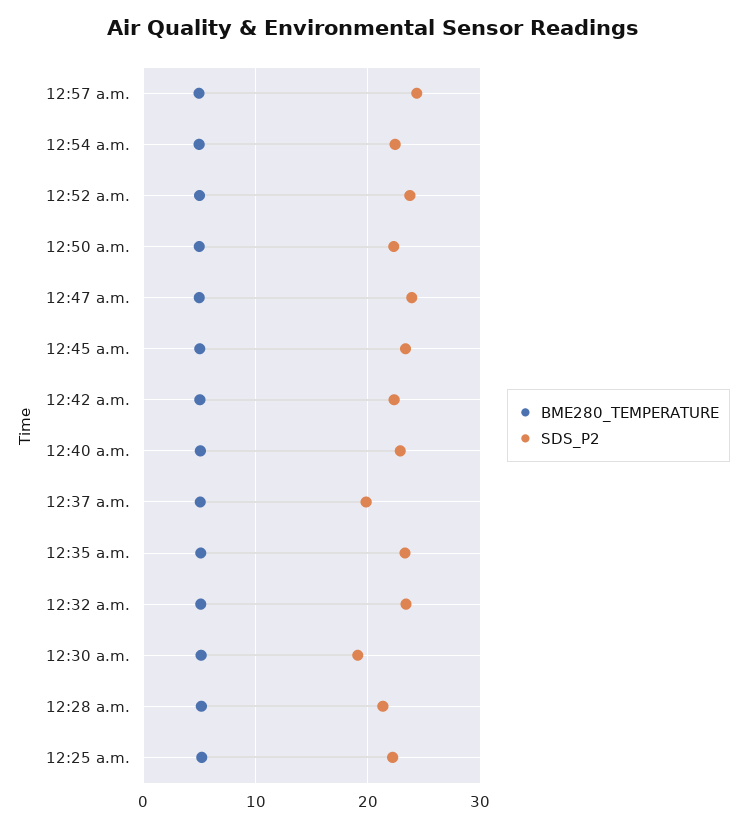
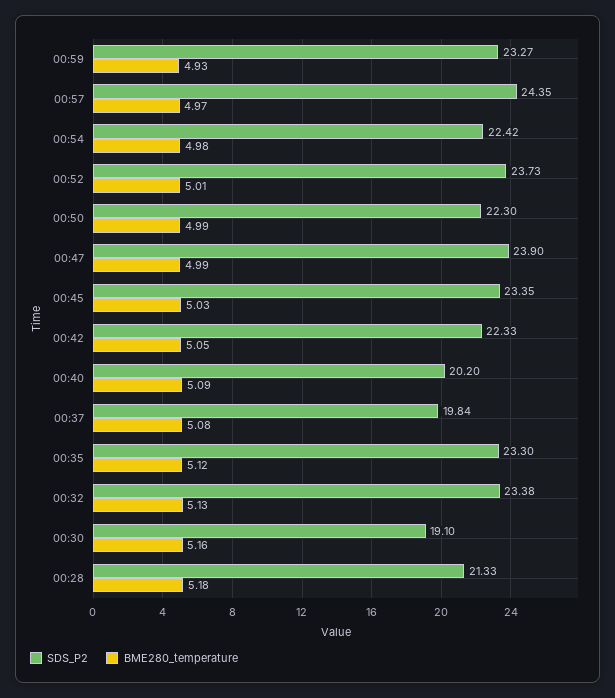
SDS_P2, 12:40 a.m.: 23 -> 20.2
BME280_TEMPERATURE, 12:25 a.m.: 5 -> none
SDS_P2, 12:25 a.m.: 22 -> none
SDS_P2, 00:59: none -> 23.27
BME280_TEMPERATURE, 00:59: none -> 4.93

